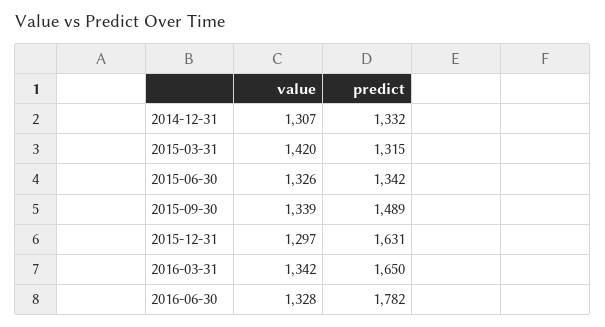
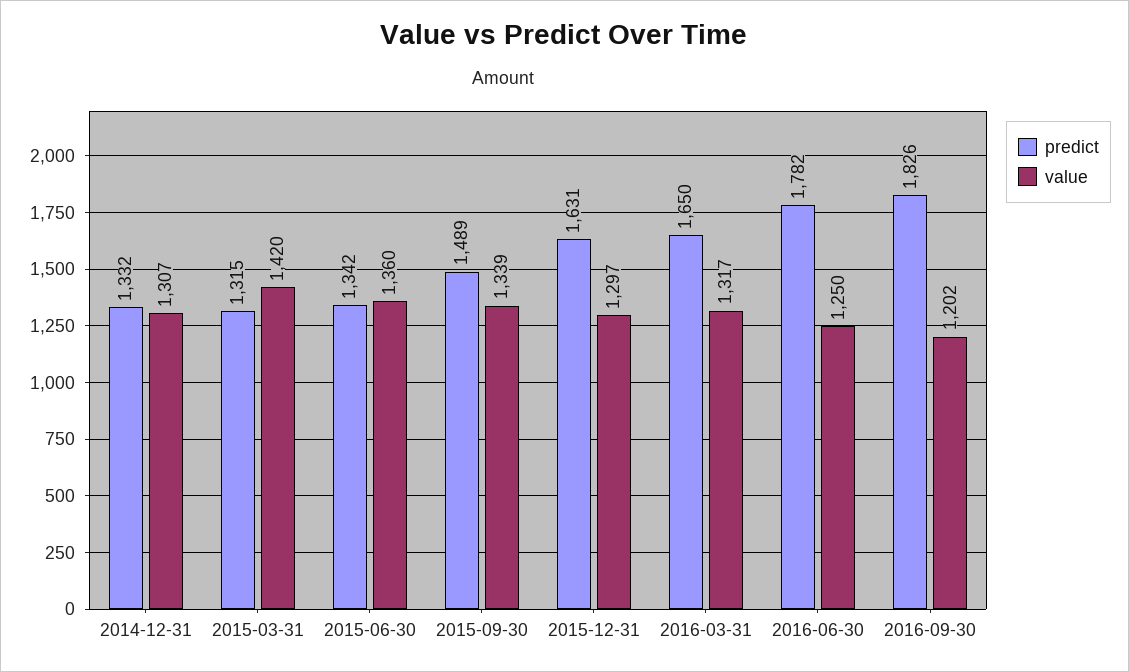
value, 2015-06-30: 1326 -> 1360
value, 2016-03-31: 1342 -> 1317
value, 2016-06-30: 1328 -> 1250
predict, 2016-09-30: none -> 1826
value, 2016-09-30: none -> 1202

